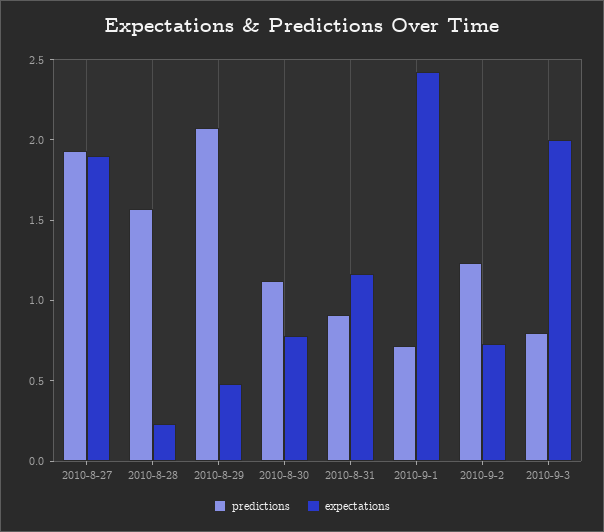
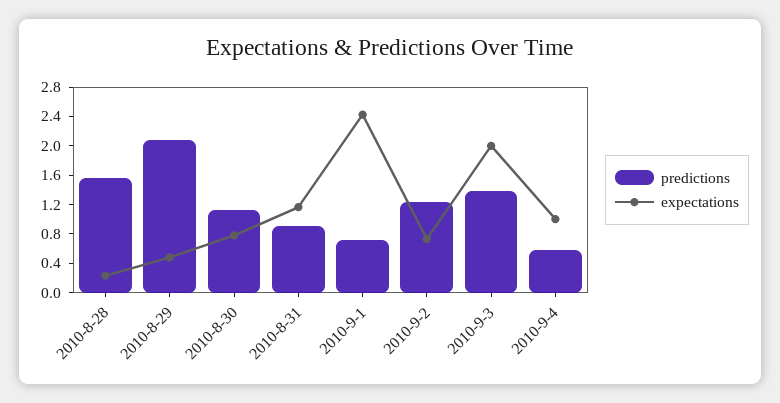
predictions, 2010-8-27: 1.9 -> none
expectations, 2010-8-27: 1.9 -> none
predictions, 2010-9-3: 0.8 -> 1.4
predictions, 2010-9-4: none -> 0.6
expectations, 2010-9-4: none -> 1

